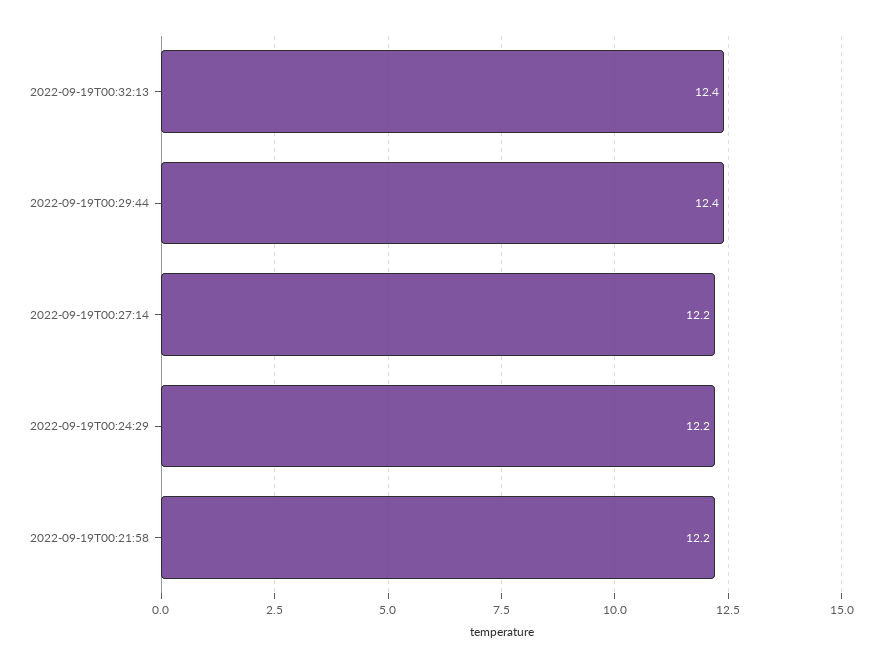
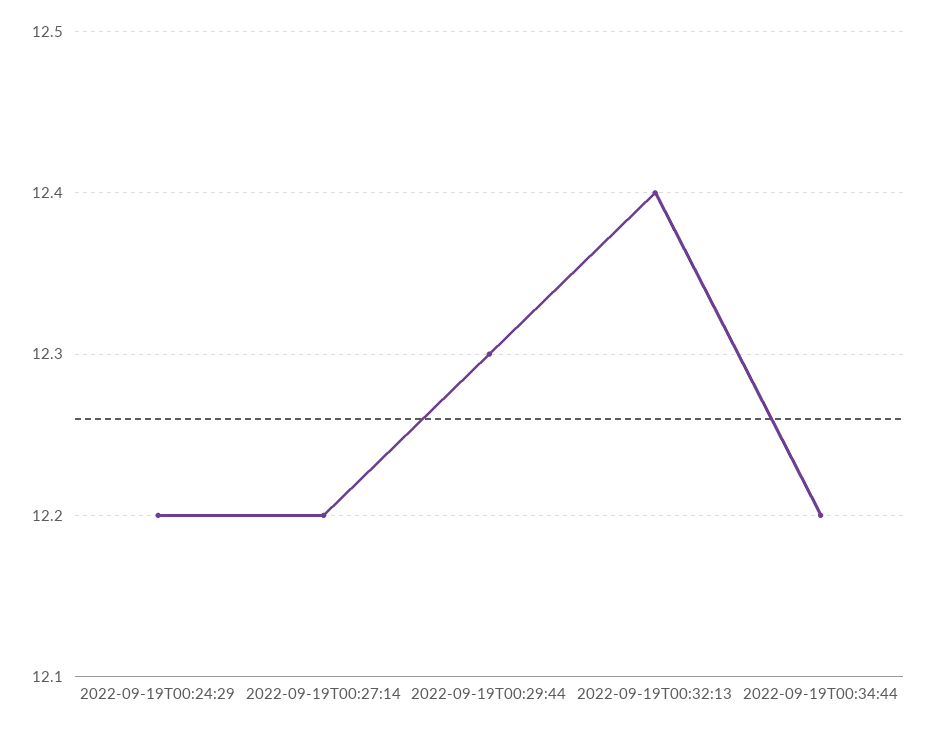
2022-09-19T00:29:44: 12.4 -> 12.3
2022-09-19T00:21:58: 12.2 -> none
2022-09-19T00:34:44: none -> 12.2

